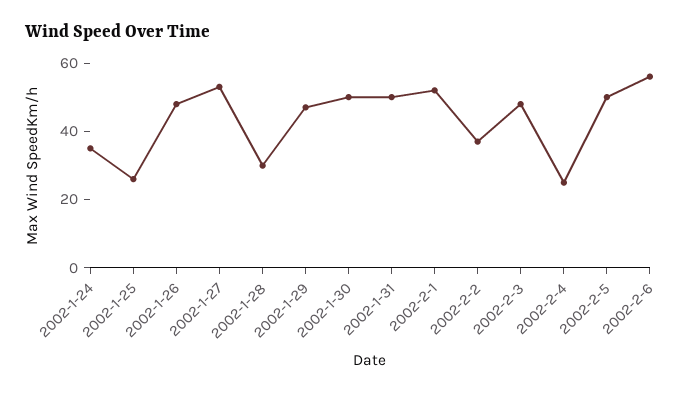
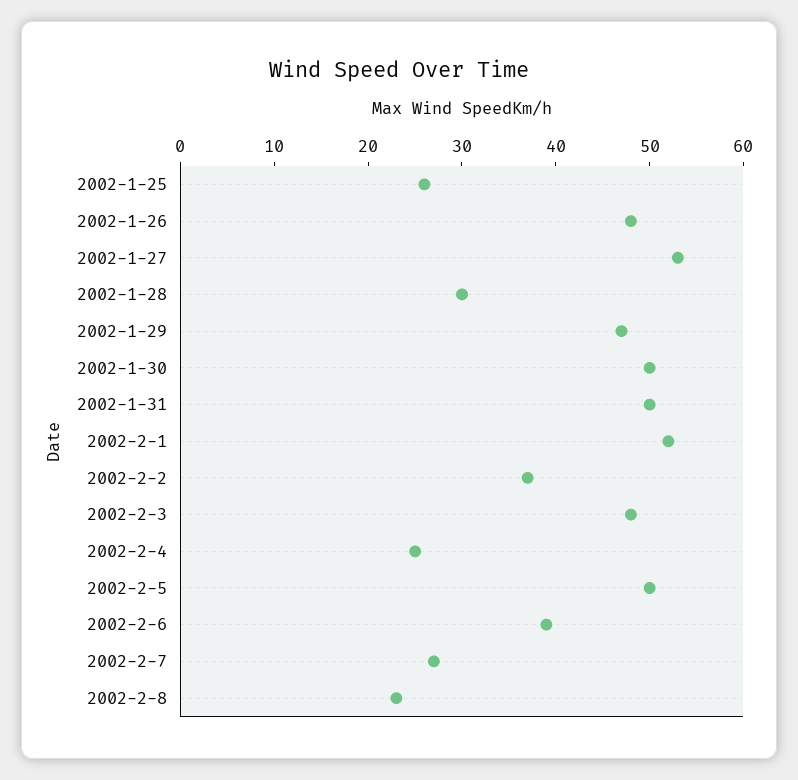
2002-1-24: 35 -> none
2002-2-6: 55 -> 39
2002-2-7: none -> 27
2002-2-8: none -> 23

